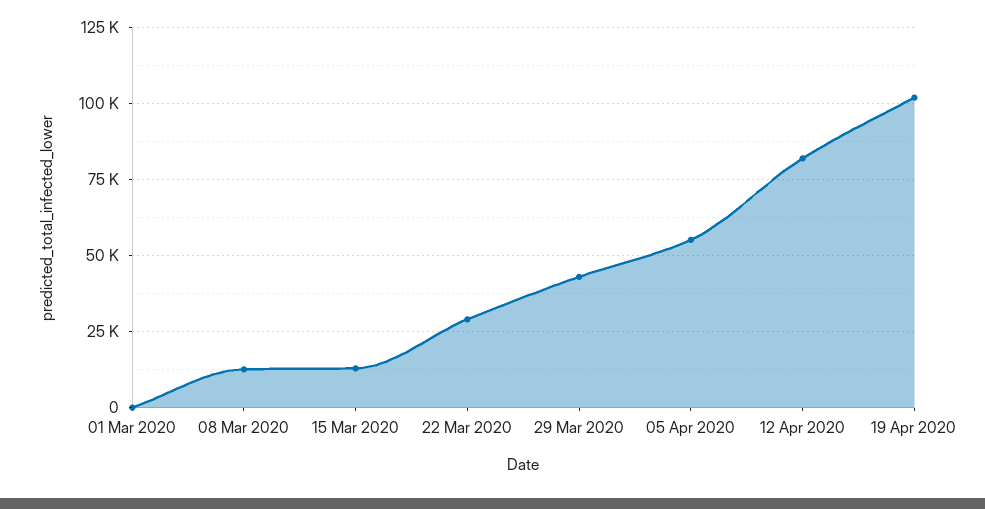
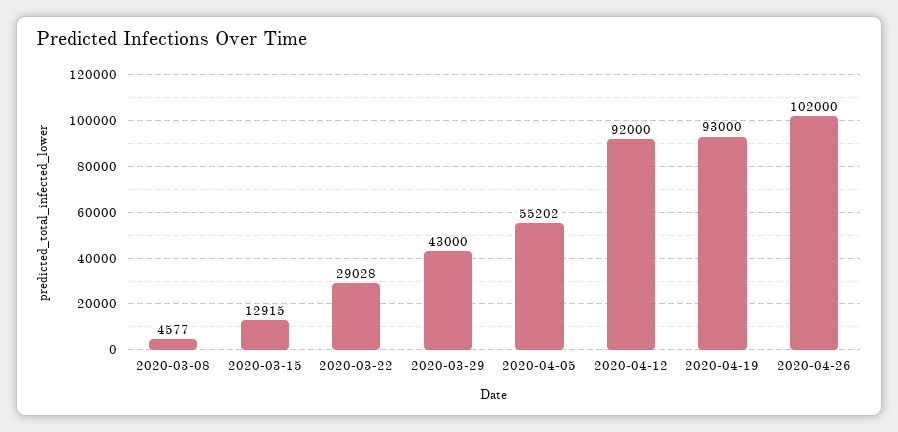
01 Mar 2020: 0 -> none
08 Mar 2020: 12500 -> 4577
12 Apr 2020: 82500 -> 92000
19 Apr 2020: 102500 -> 93000
2020-04-26: none -> 102000

